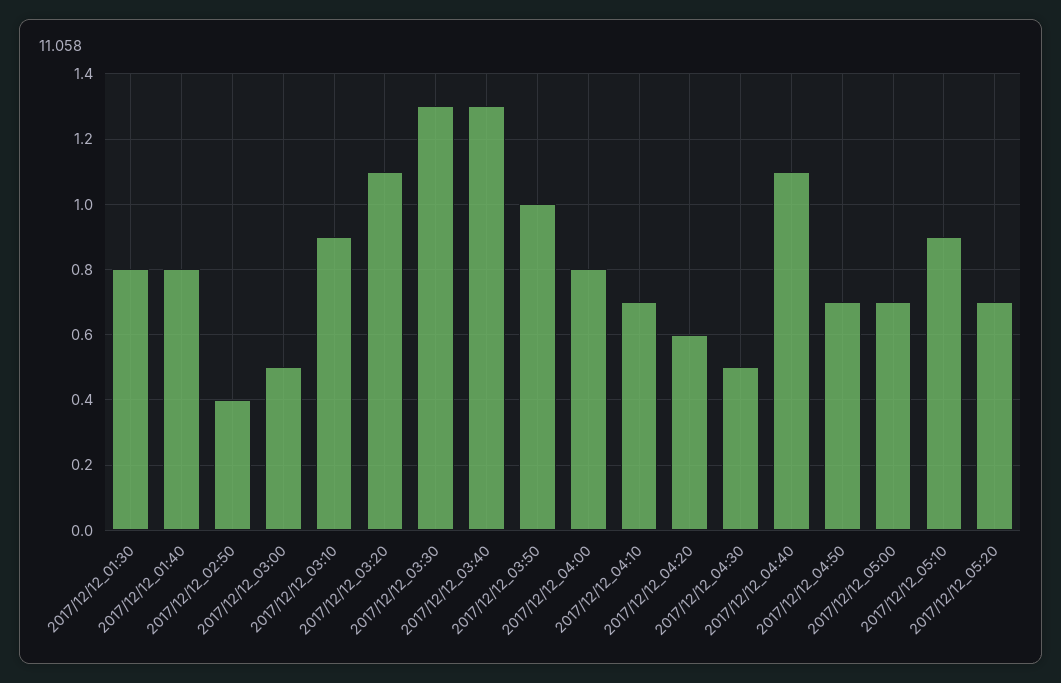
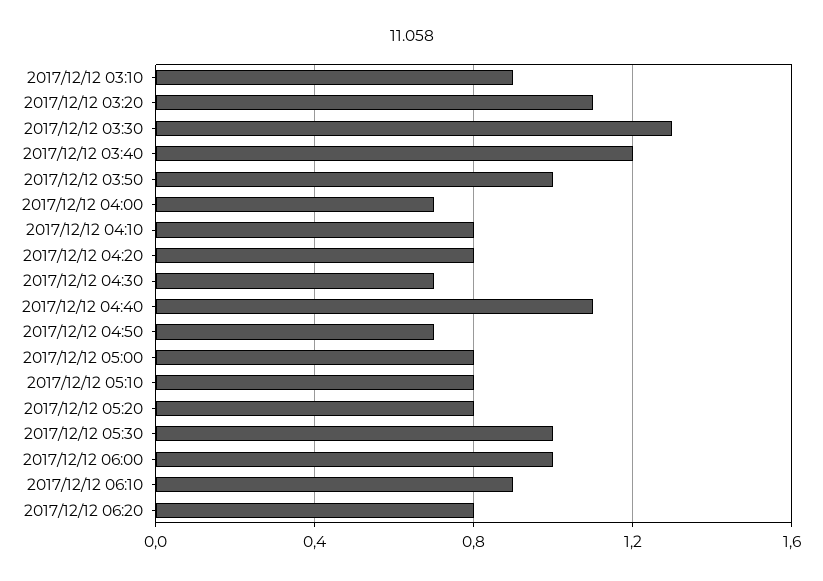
2017/12/12_01:30: 0.8 -> none
2017/12/12_01:40: 0.8 -> none
2017/12/12_02:50: 0.4 -> none
2017/12/12_03:00: 0.5 -> none
2017/12/12_03:40: 1.3 -> 1.2
2017/12/12_04:00: 0.8 -> 0.7
2017/12/12_04:10: 0.7 -> 0.8
2017/12/12_04:20: 0.6 -> 0.8
2017/12/12_04:30: 0.5 -> 0.7
2017/12/12_05:00: 0.7 -> 0.8
2017/12/12_05:10: 0.9 -> 0.8
2017/12/12_05:20: 0.7 -> 0.8
2017/12/12 05:30: none -> 1
2017/12/12 06:00: none -> 1
2017/12/12 06:10: none -> 0.9
2017/12/12 06:20: none -> 0.8

